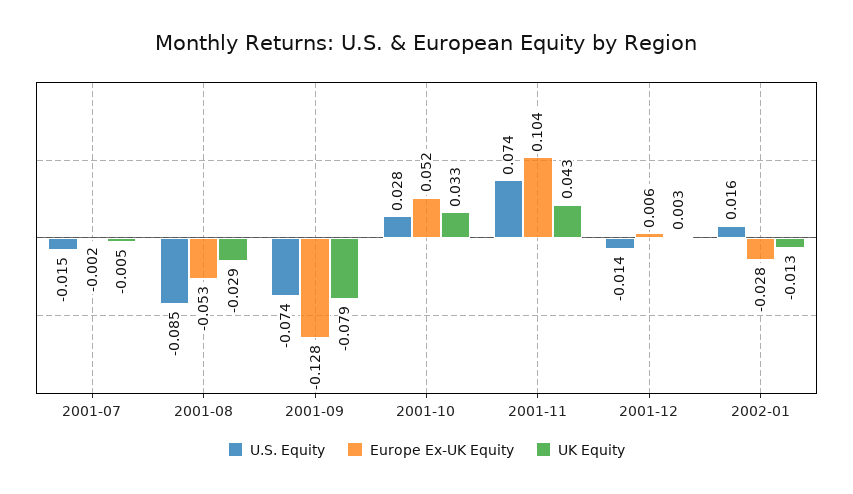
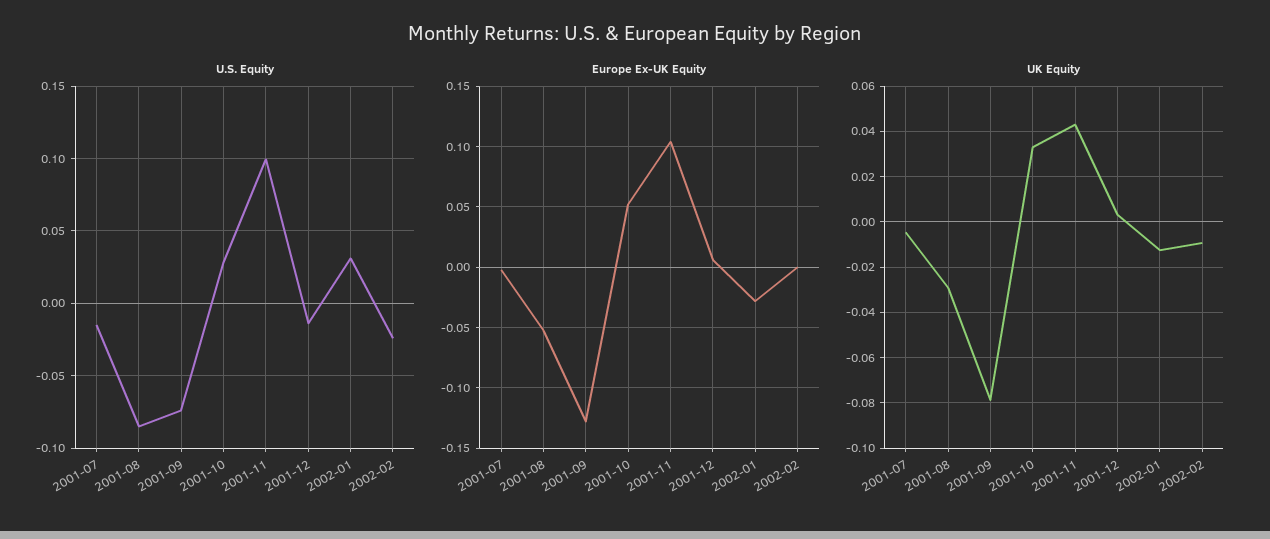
U.S. Equity, 2001-11: 0.074 -> 0.1
U.S. Equity, 2002-01: 0.016 -> 0.03
U.S. Equity, 2002-02: none -> -0.025
Europe Ex-UK Equity, 2002-02: none -> 0
UK Equity, 2002-02: none -> -0.01

